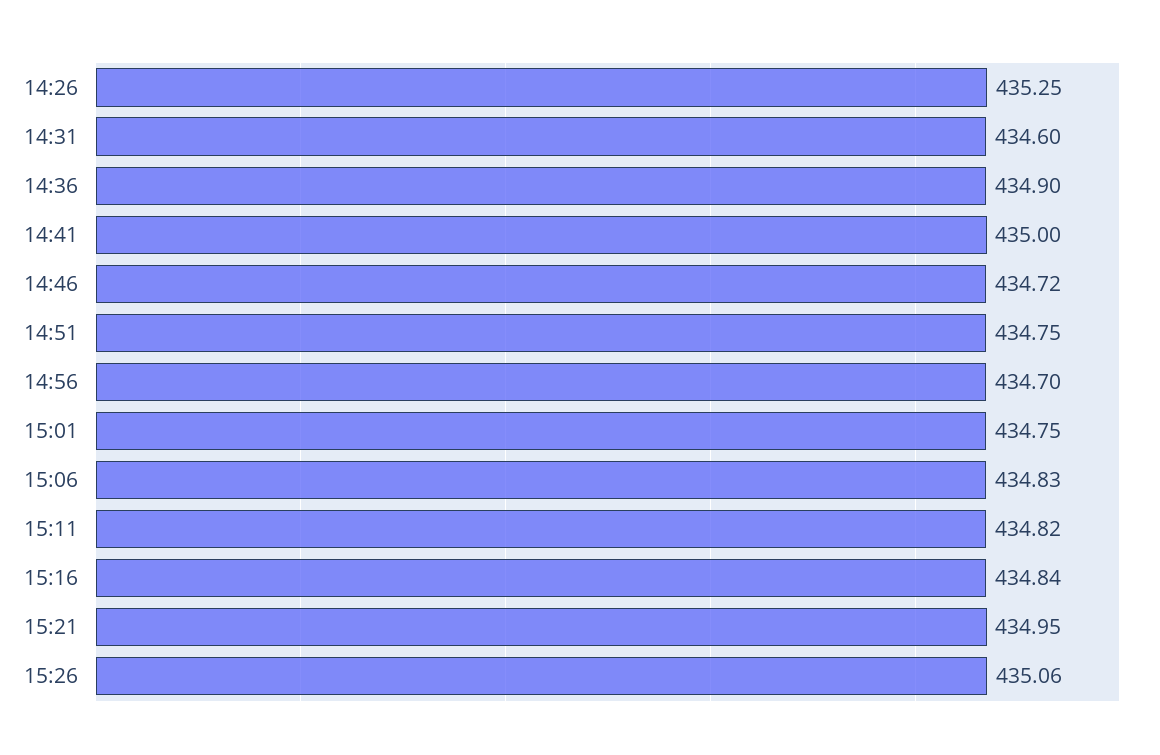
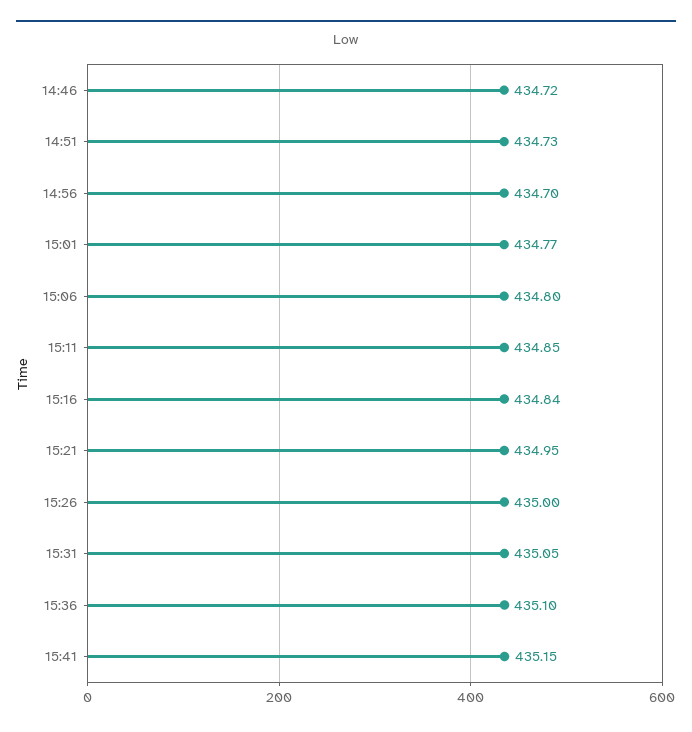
14:26: 435.25 -> none
14:31: 434.6 -> none
14:36: 434.9 -> none
14:41: 435 -> none
14:51: 434.75 -> 434.73
15:01: 434.75 -> 434.77
15:06: 434.83 -> 434.8
15:11: 434.82 -> 434.85
15:26: 435.06 -> 435
15:31: none -> 435.05
15:36: none -> 435.1
15:41: none -> 435.15

